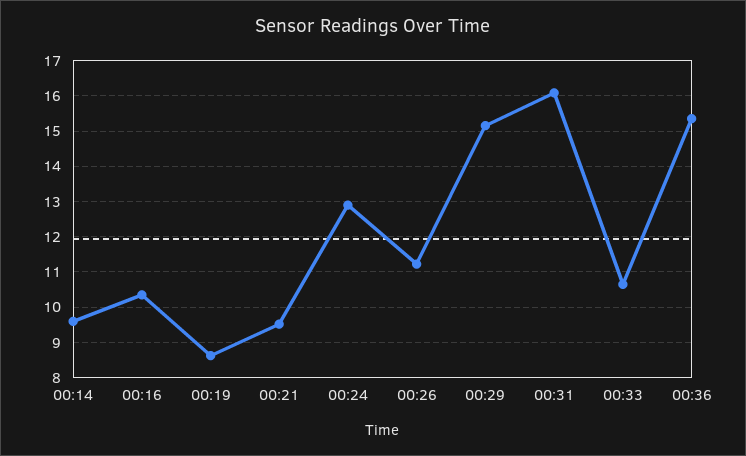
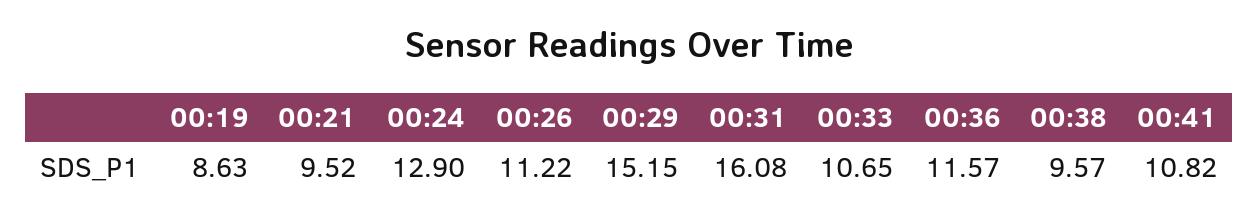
00:14: 9.6 -> none
00:16: 10.4 -> none
00:36: 15.4 -> 11.57
00:38: none -> 9.57
00:41: none -> 10.82

